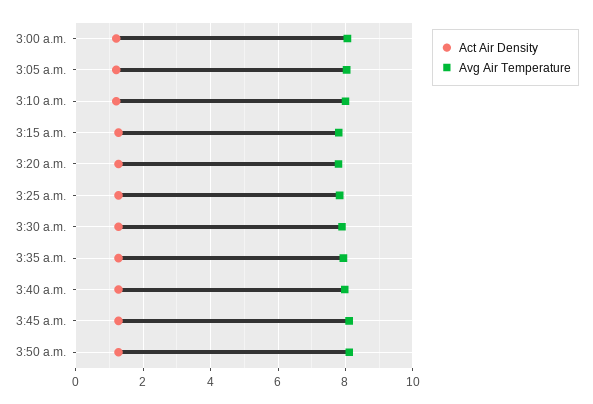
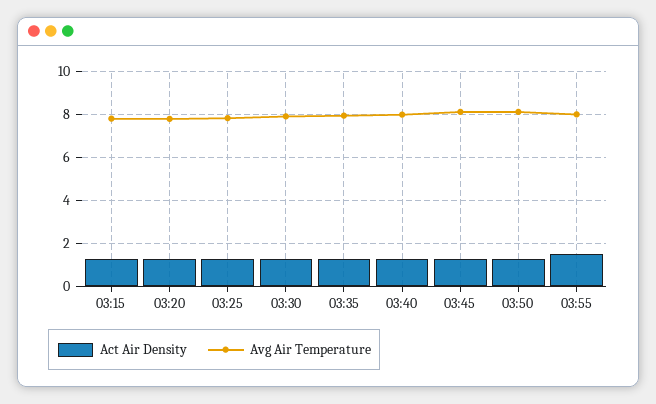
Act Air Density, 3:00 a.m.: 1.2 -> none
Avg Air Temperature, 3:00 a.m.: 8 -> none
Act Air Density, 3:05 a.m.: 1.2 -> none
Avg Air Temperature, 3:05 a.m.: 8 -> none
Act Air Density, 3:10 a.m.: 1.2 -> none
Avg Air Temperature, 3:10 a.m.: 8 -> none
Act Air Density, 03:55: none -> 1.5
Avg Air Temperature, 03:55: none -> 8

